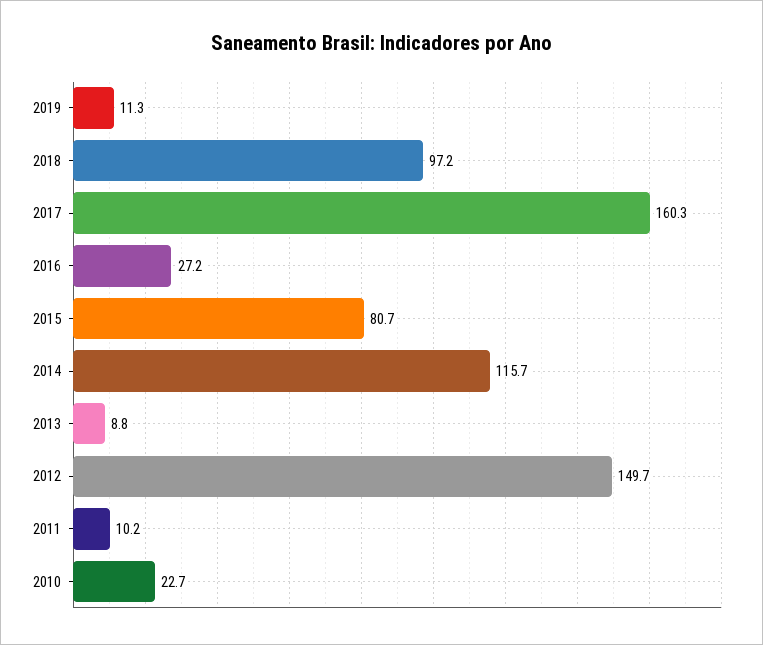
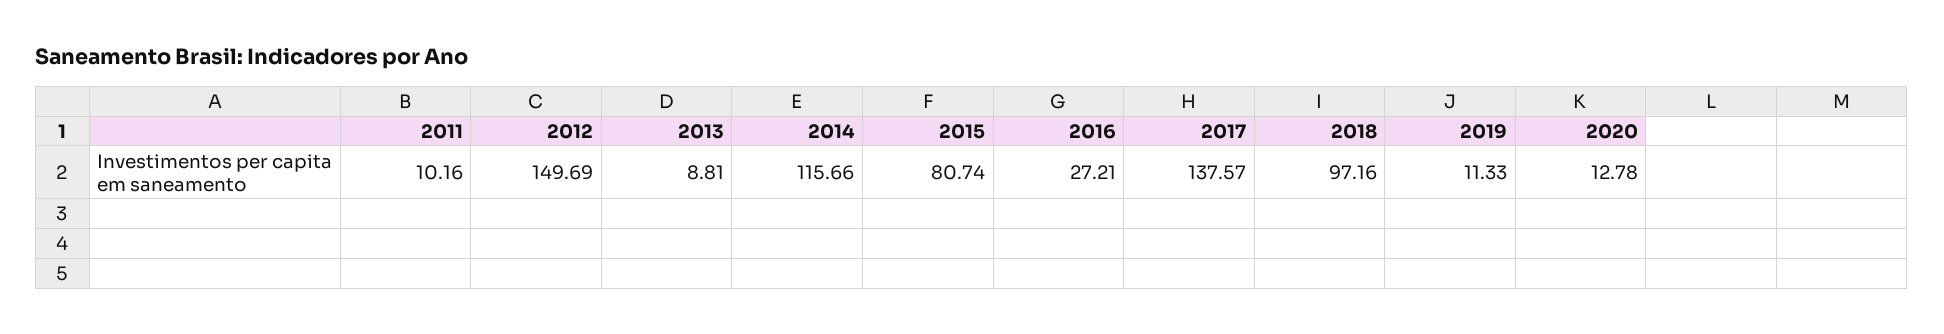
2017: 160.3 -> 137.57
2010: 22.7 -> none
2020: none -> 12.78

